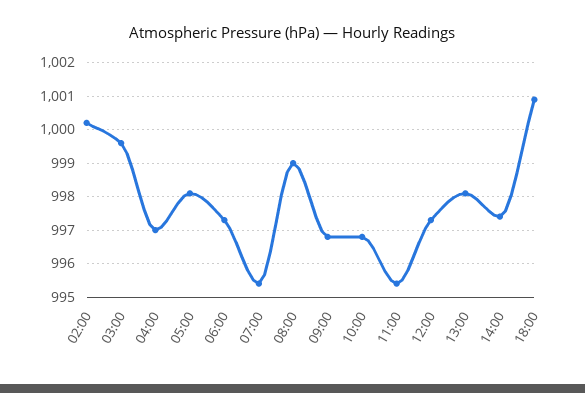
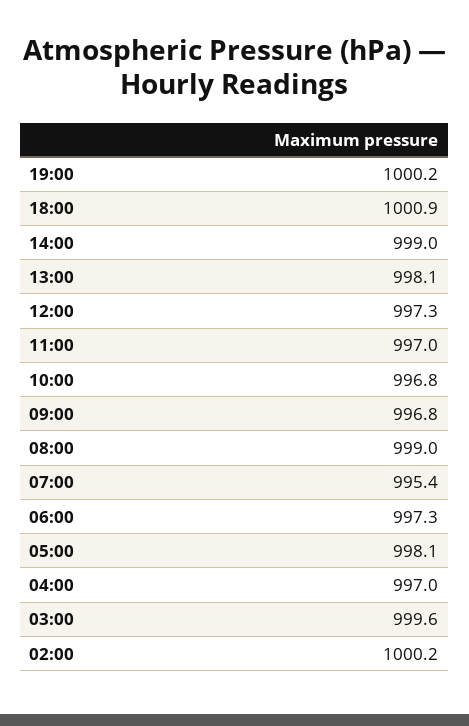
11:00: 995.5 -> 997
14:00: 997.5 -> 999
19:00: none -> 1000.2

